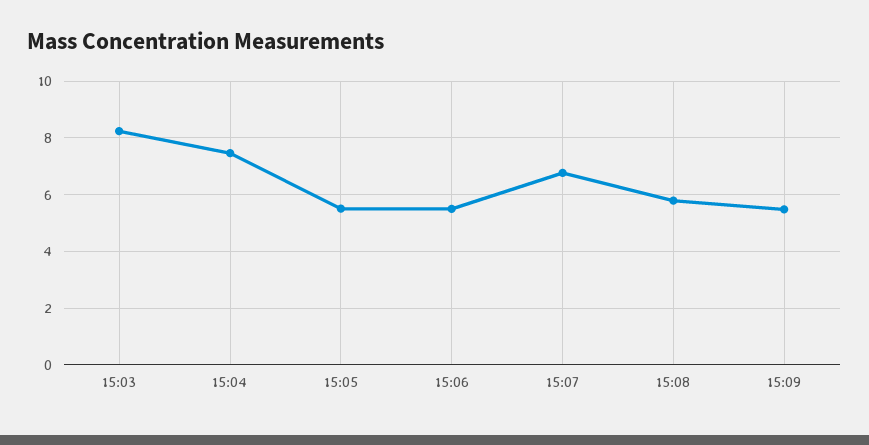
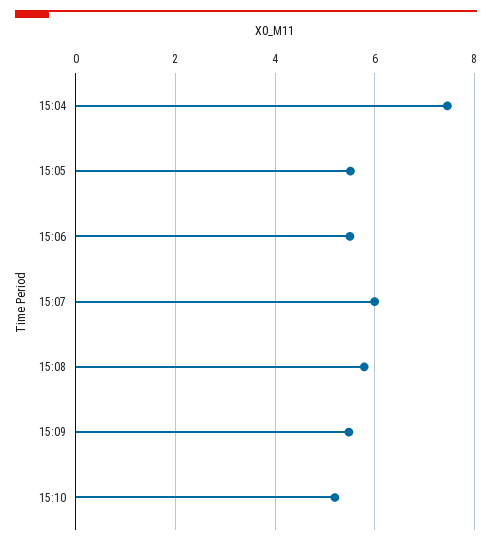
15:03: 8.25 -> none
15:07: 6.75 -> 6
15:10: none -> 5.2

